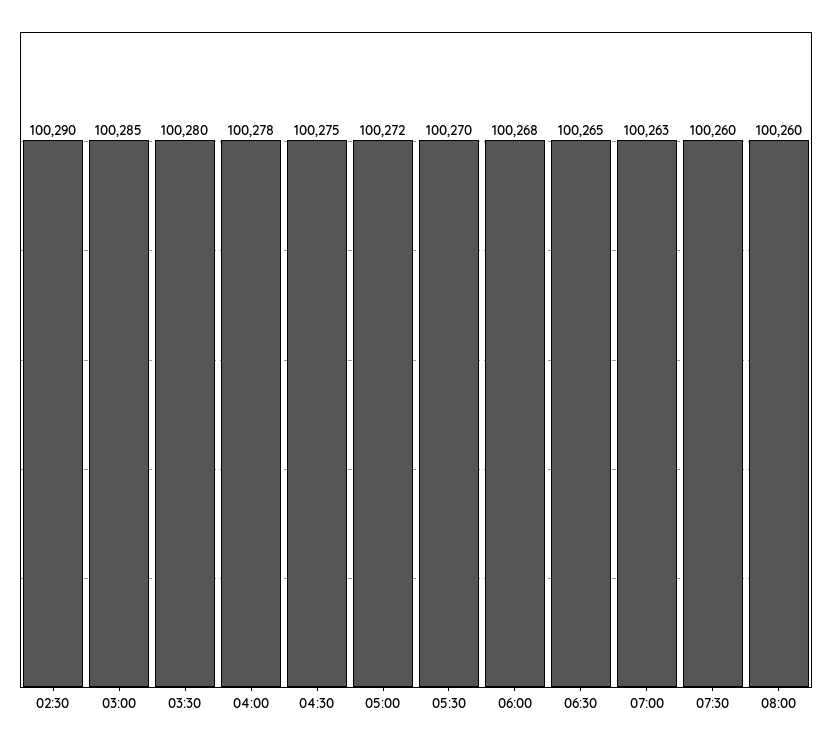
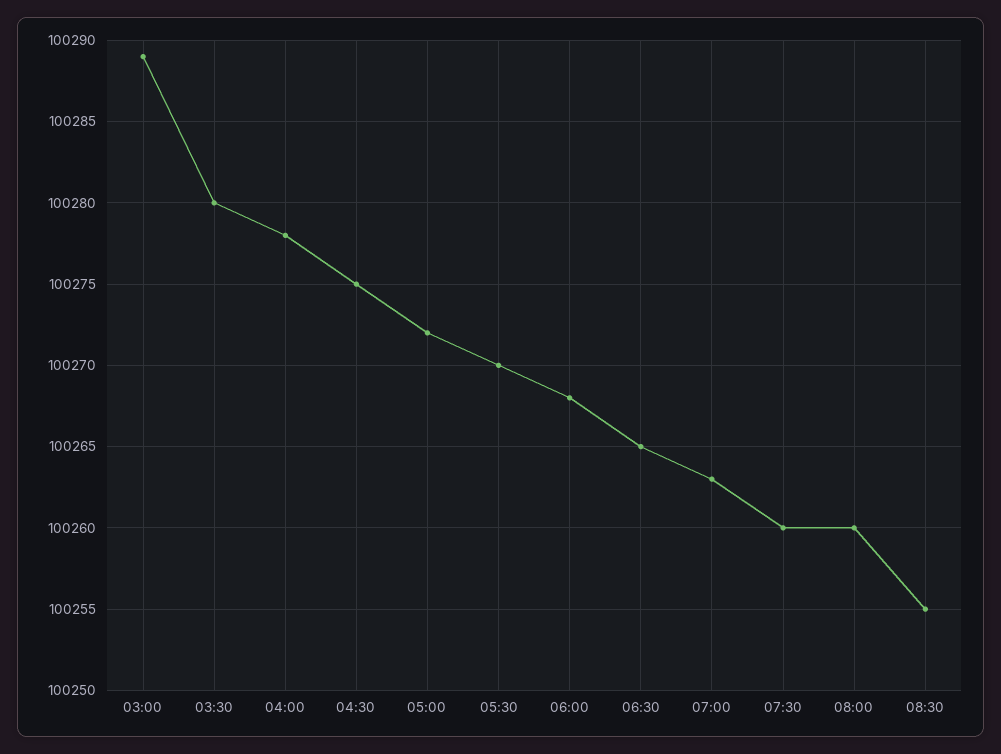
02:30: 100290 -> none
03:00: 100285 -> 100289
08:30: none -> 100255

